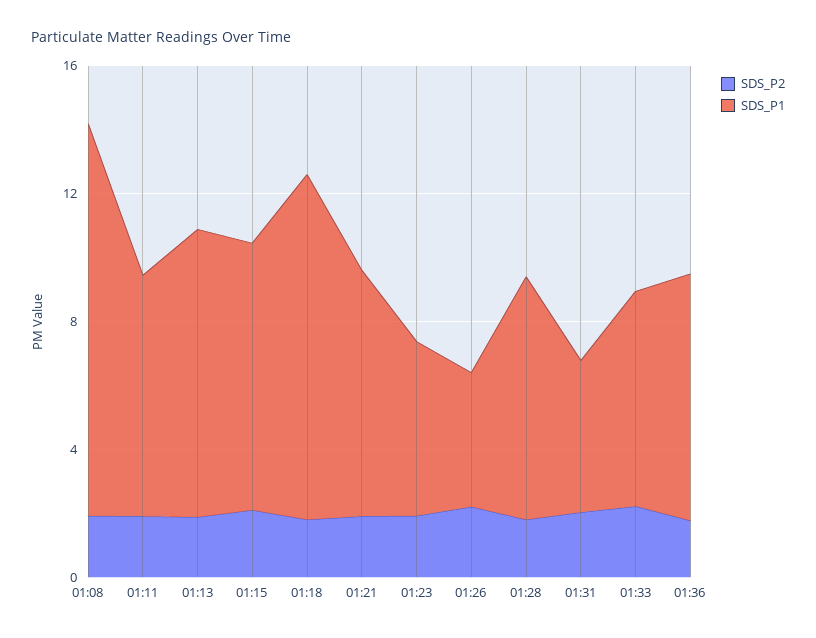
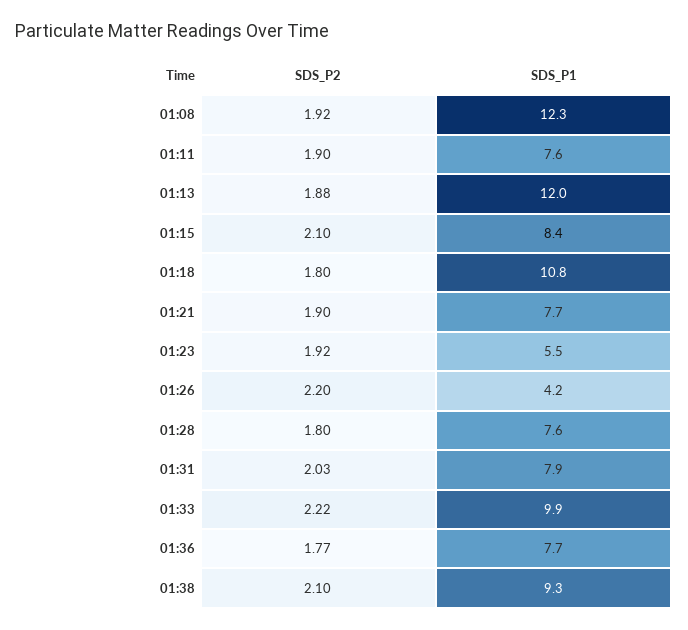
SDS_P1, 01:13: 9 -> 12
SDS_P1, 01:31: 5 -> 7.9
SDS_P1, 01:33: 7 -> 9.9
SDS_P2, 01:38: none -> 2.1
SDS_P1, 01:38: none -> 9.3

